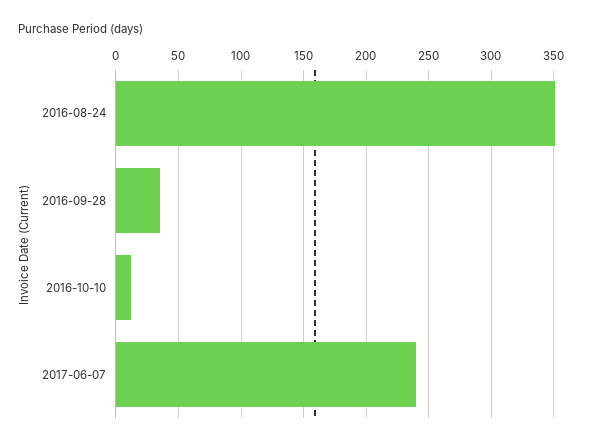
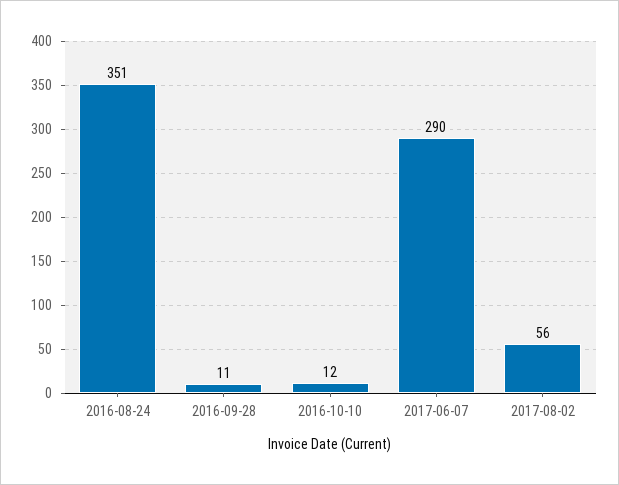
2016-09-28: 35 -> 11
2017-06-07: 240 -> 290
2017-08-02: none -> 56

